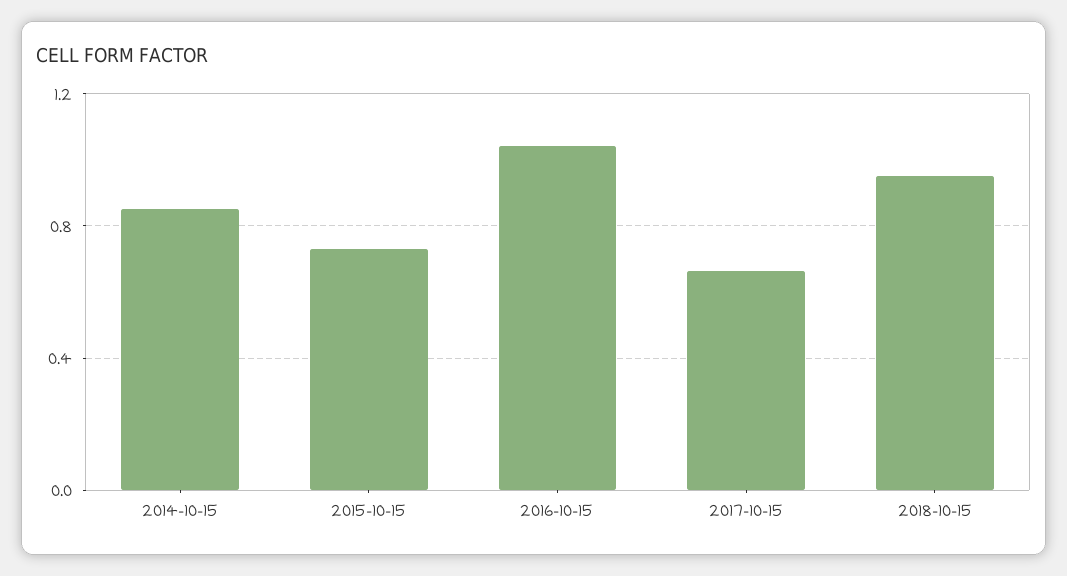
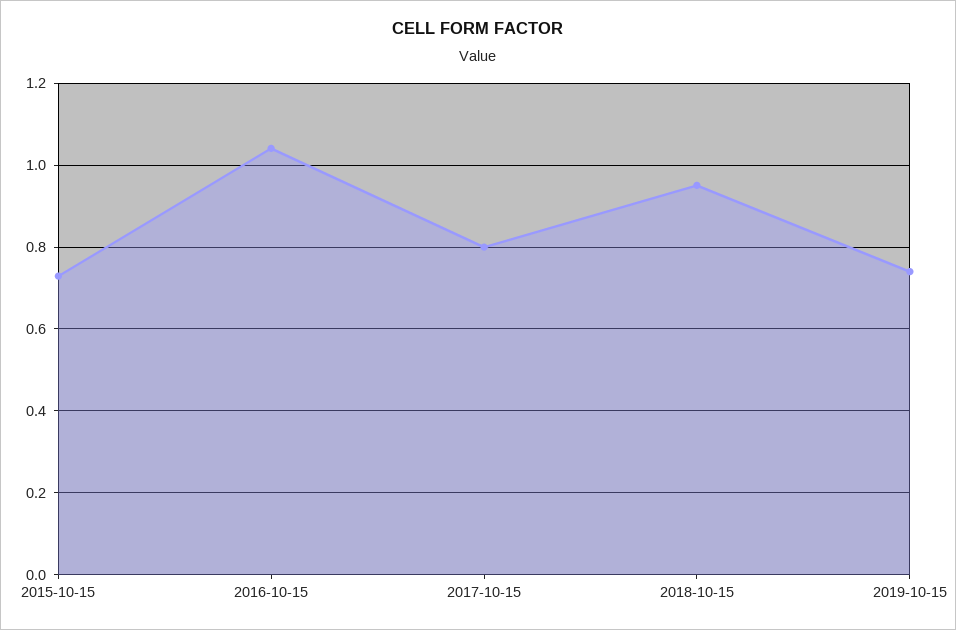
2014-10-15: 0.85 -> none
2017-10-15: 0.65 -> 0.8
2019-10-15: none -> 0.74

